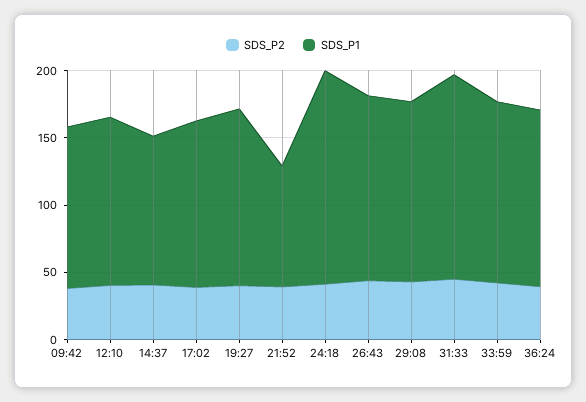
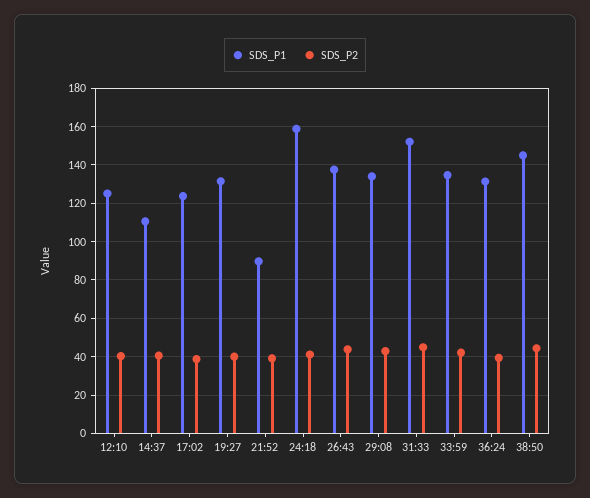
SDS_P2, 09:42: 40 -> none
SDS_P1, 09:42: 120 -> none
SDS_P1, 38:50: none -> 145
SDS_P2, 38:50: none -> 45

